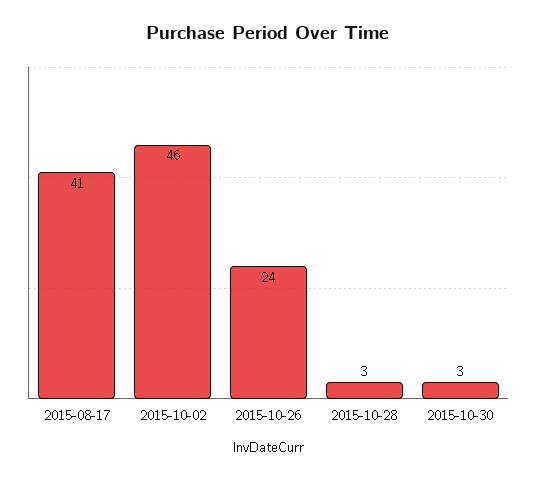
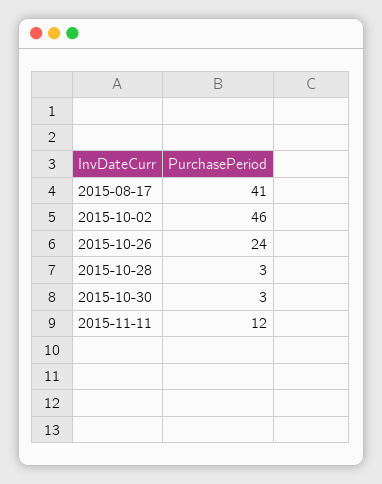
2015-11-11: none -> 12

